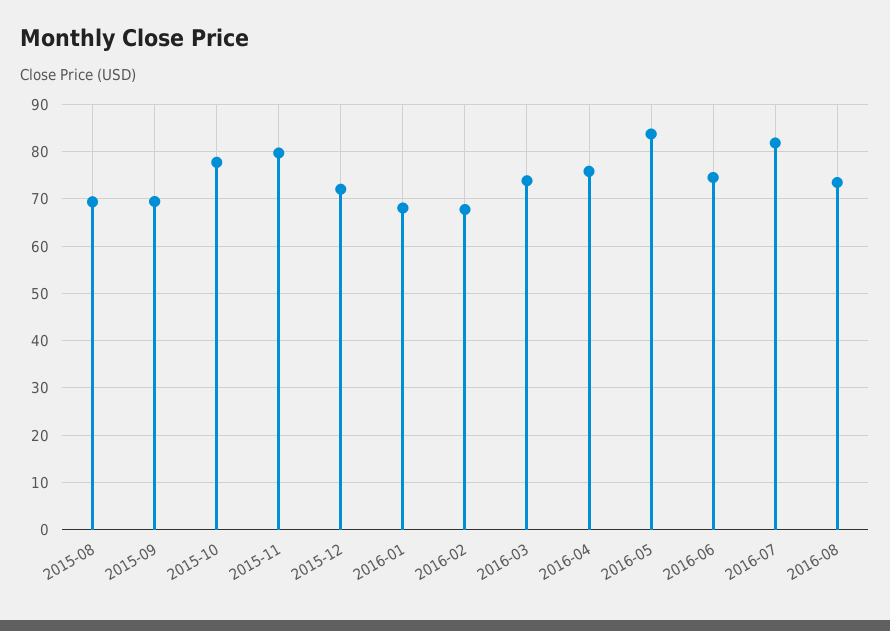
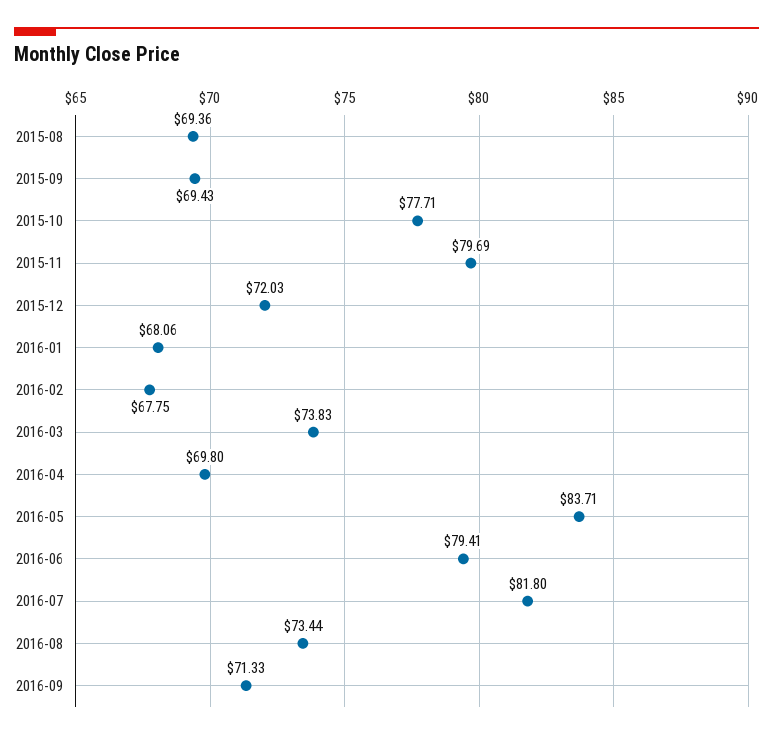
2016-04: 76 -> 69.8
2016-06: 74 -> 79.41
2016-09: none -> 71.33

